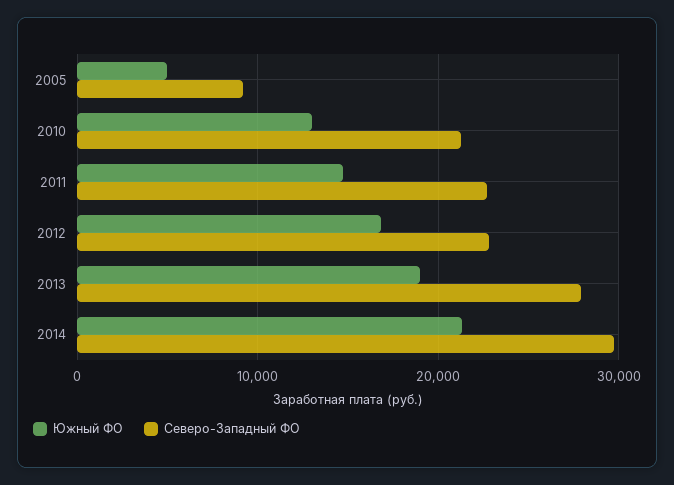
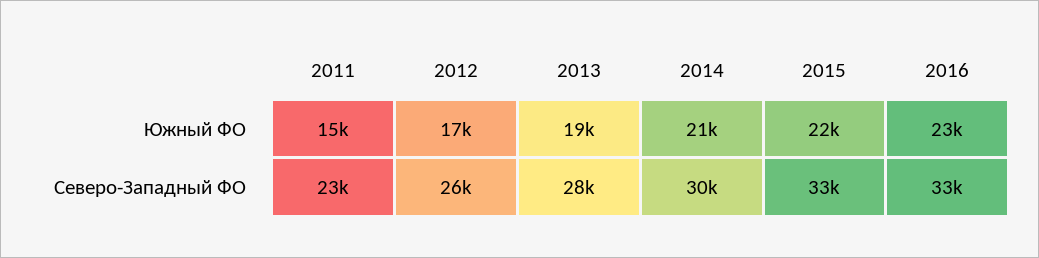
Южный ФО, 2005: 5000 -> none
Северо-Западный ФО, 2005: 9000 -> none
Южный ФО, 2010: 13000 -> none
Северо-Западный ФО, 2010: 21000 -> none
Северо-Западный ФО, 2012: 23000 -> 26000
Южный ФО, 2015: none -> 22000
Южный ФО, 2016: none -> 23000
Северо-Западный ФО, 2015: none -> 33000
Северо-Западный ФО, 2016: none -> 33000

